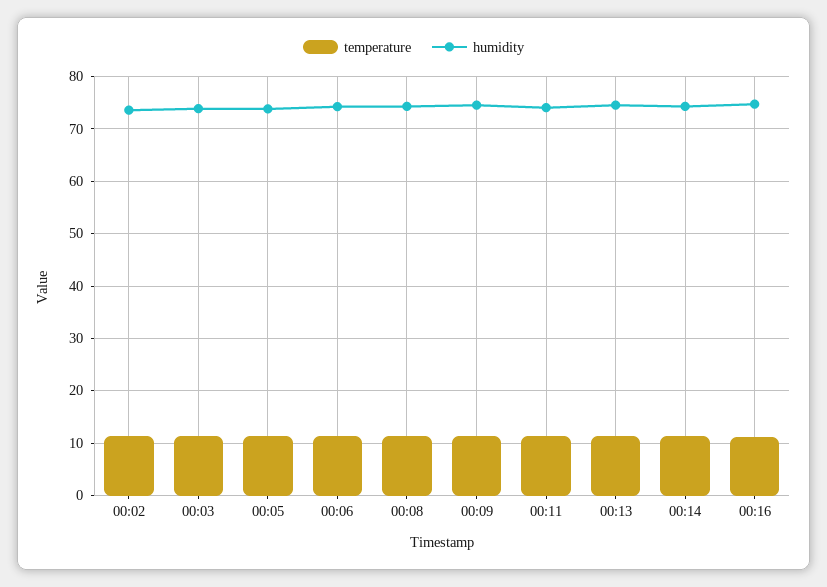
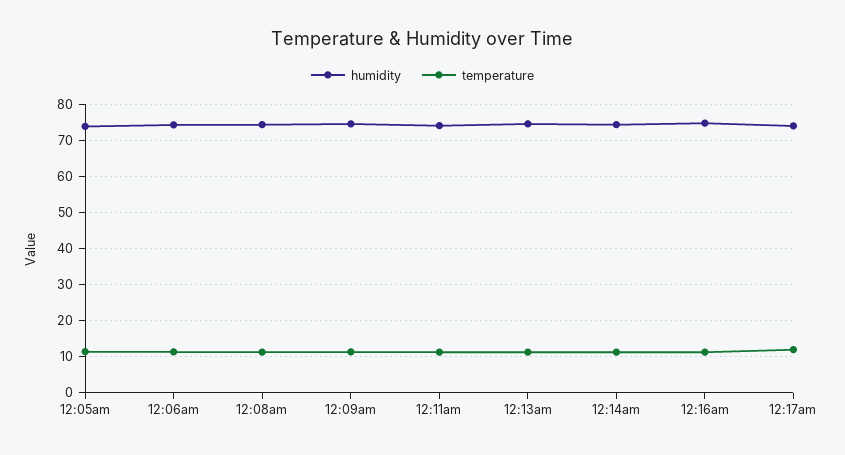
temperature, 00:02: 12 -> none
humidity, 00:02: 74 -> none
temperature, 00:03: 12 -> none
humidity, 00:03: 74 -> none
humidity, 12:17am: none -> 74
temperature, 12:17am: none -> 12

